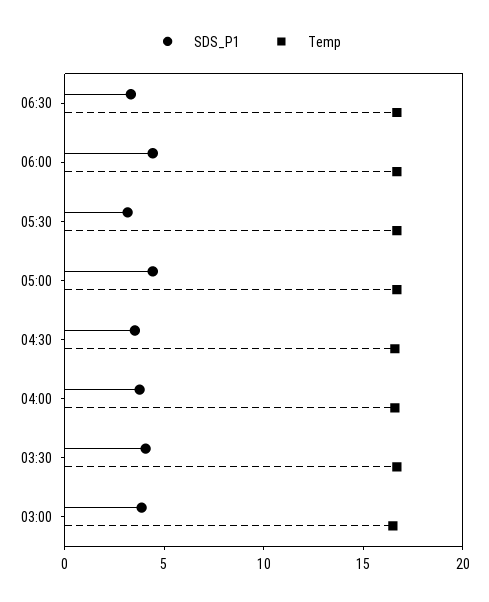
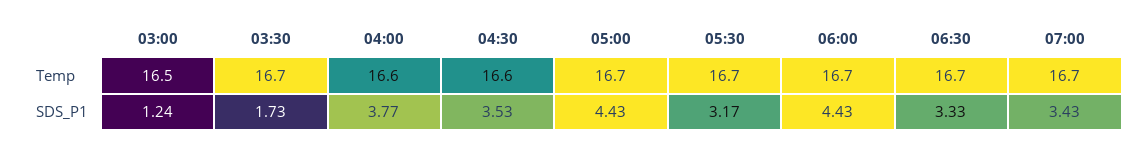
SDS_P1, 03:30: 4 -> 1.73
SDS_P1, 03:00: 4 -> 1.24
Temp, 07:00: none -> 16.7
SDS_P1, 07:00: none -> 3.43

